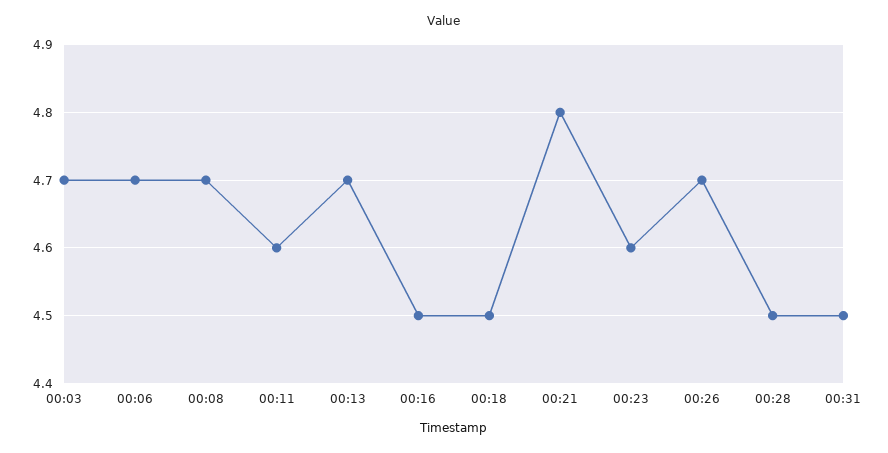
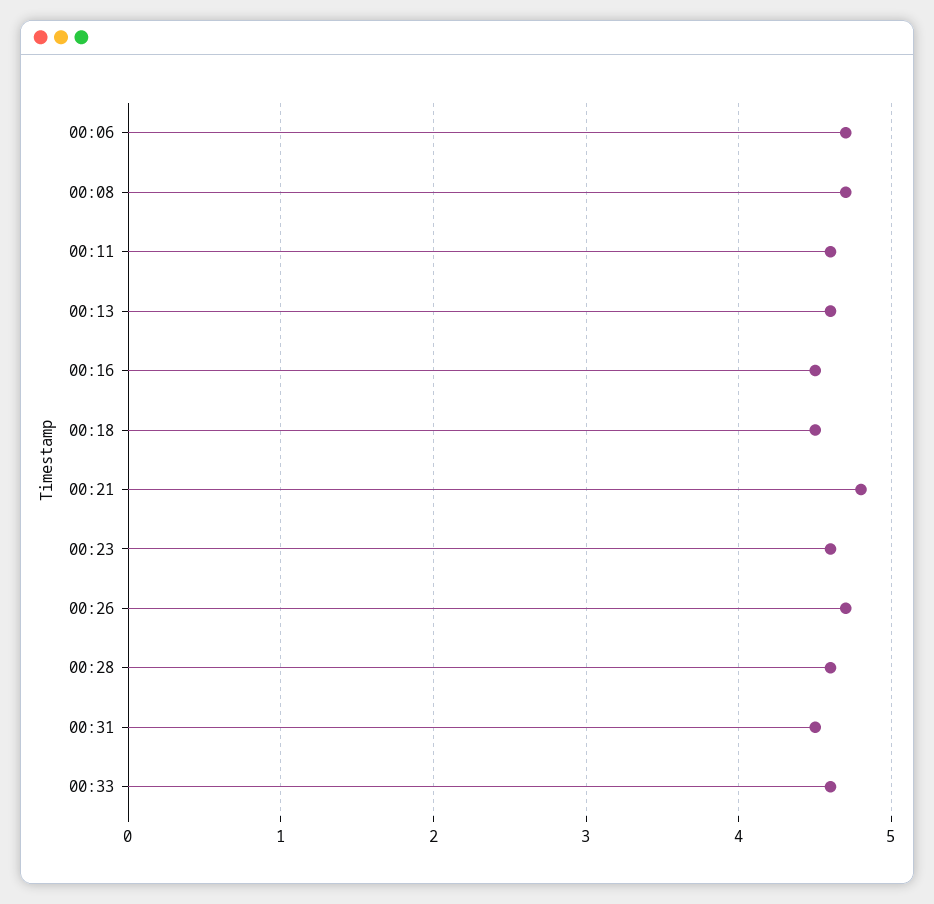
00:03: 4.7 -> none
00:13: 4.7 -> 4.6
00:28: 4.5 -> 4.6
00:33: none -> 4.6

